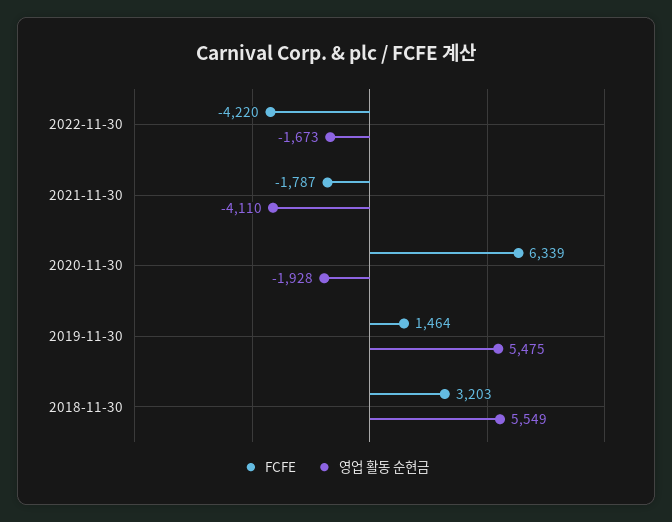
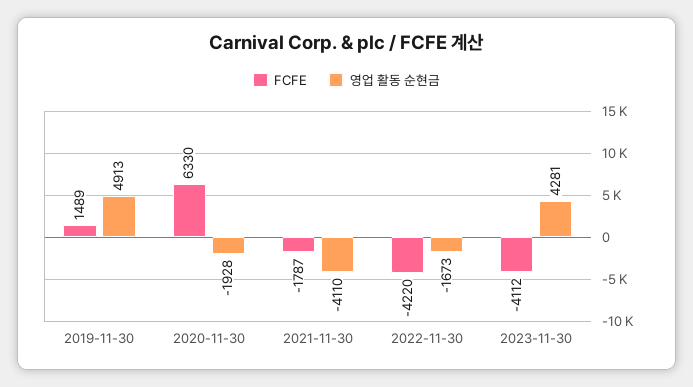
FCFE, 2020-11-30: 6339 -> 6330
FCFE, 2019-11-30: 1464 -> 1489
영업 활동 순현금, 2019-11-30: 5475 -> 4913
FCFE, 2018-11-30: 3203 -> none
영업 활동 순현금, 2018-11-30: 5549 -> none
FCFE, 2023-11-30: none -> -4112
영업 활동 순현금, 2023-11-30: none -> 4281

